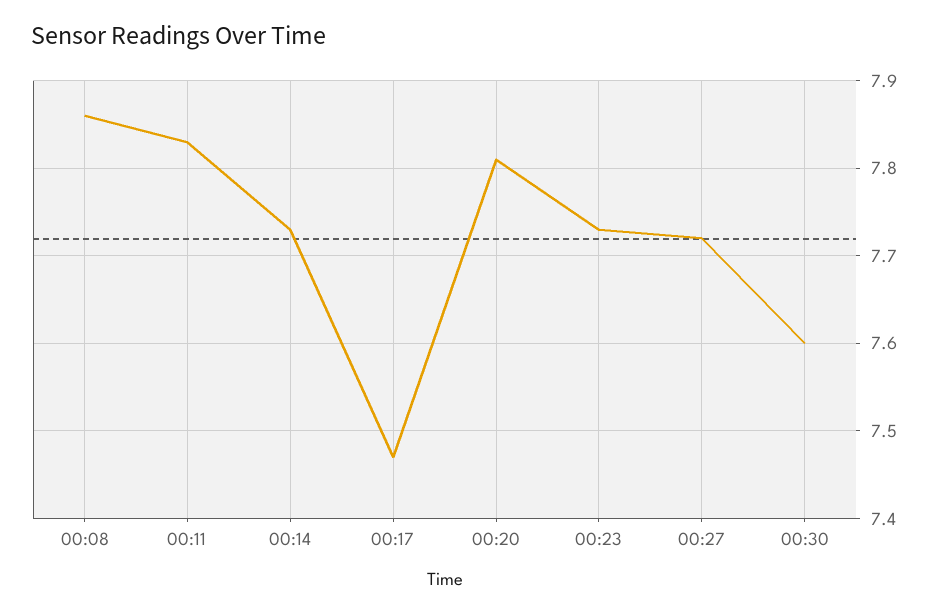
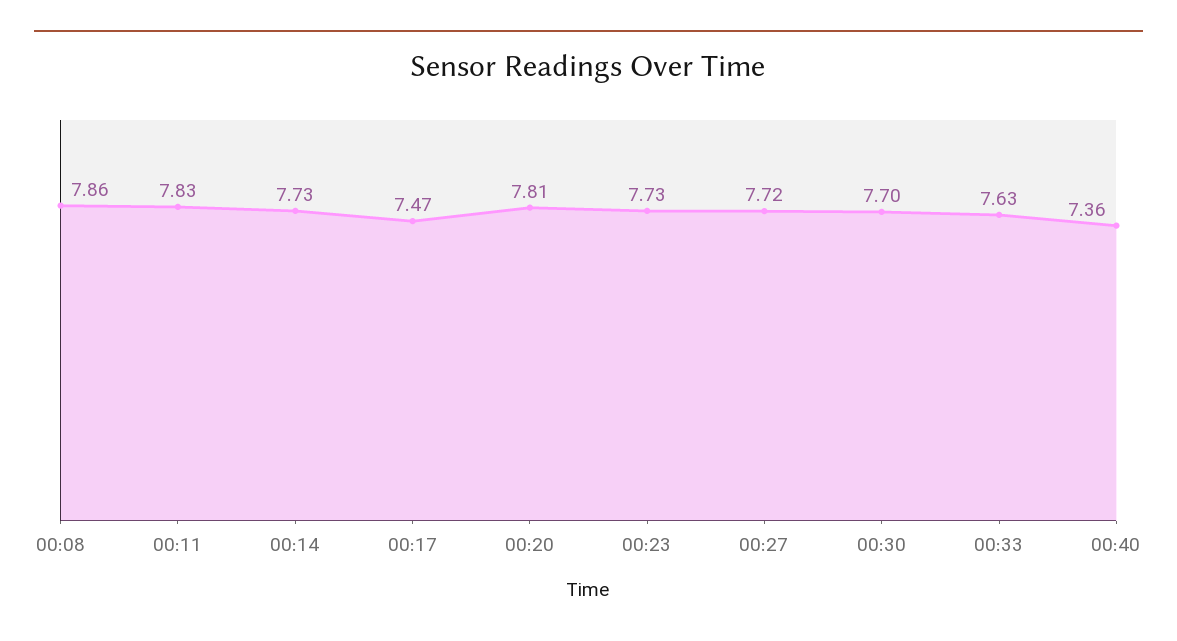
00:30: 7.6 -> 7.7
00:33: none -> 7.63
00:40: none -> 7.36

